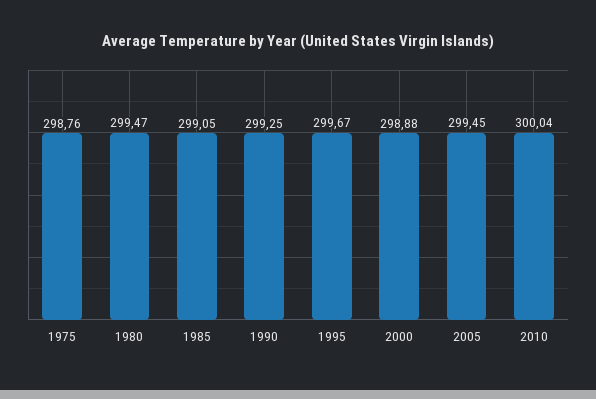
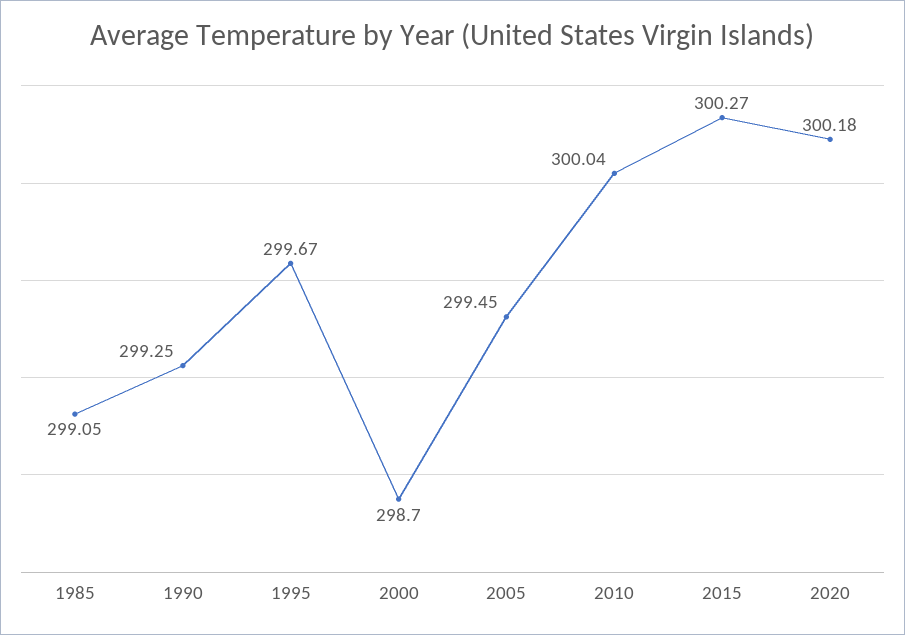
1975: 298.76 -> none
1980: 299.47 -> none
2000: 298.88 -> 298.7
2015: none -> 300.27
2020: none -> 300.18

